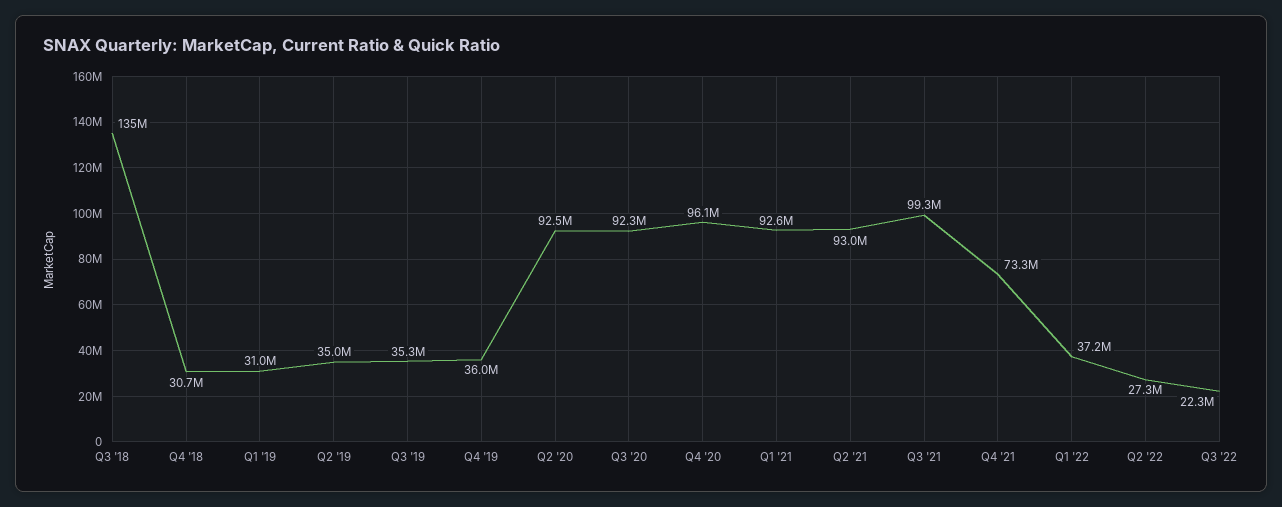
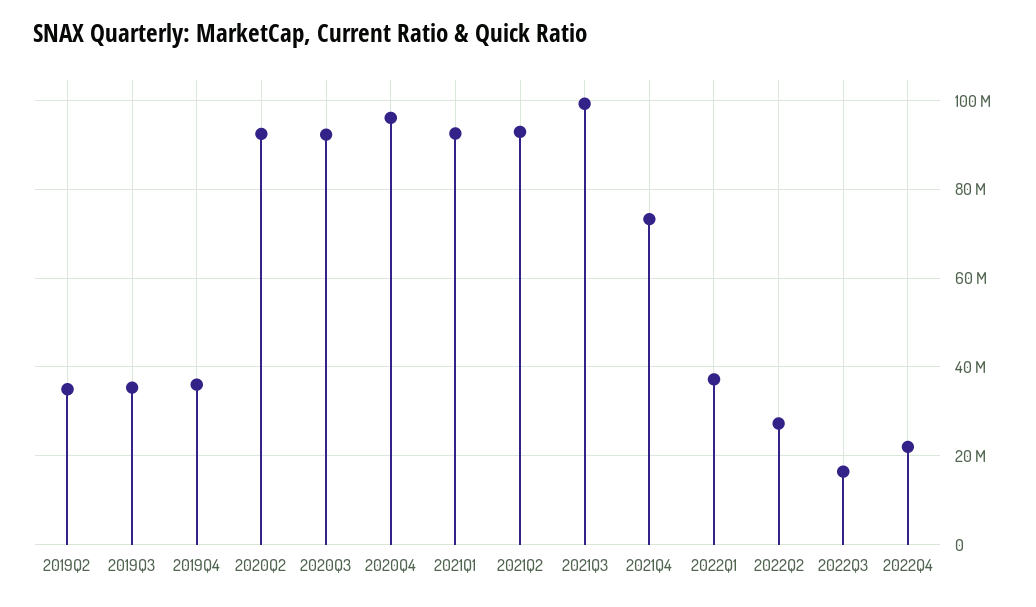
Q3 '18: 135000000 -> none
Q4 '18: 30700000 -> none
Q1 '19: 31000000 -> none
Q3 '22: 22300000 -> 16000000
2022Q4: none -> 22000000

